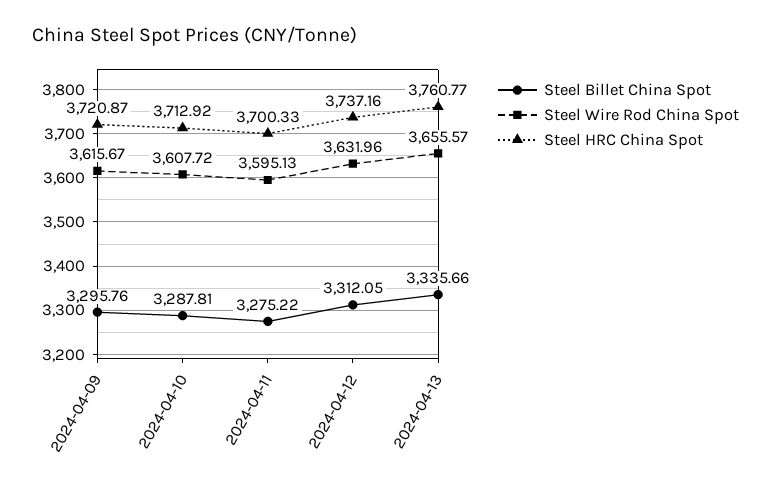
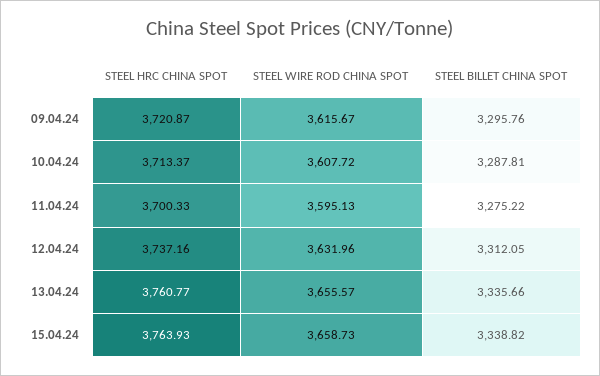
Steel HRC China Spot, 2024-04-10: 3712.92 -> 3713.37
Steel HRC China Spot, 15.04.24: none -> 3763.93
Steel Wire Rod China Spot, 15.04.24: none -> 3658.73
Steel Billet China Spot, 15.04.24: none -> 3338.82

